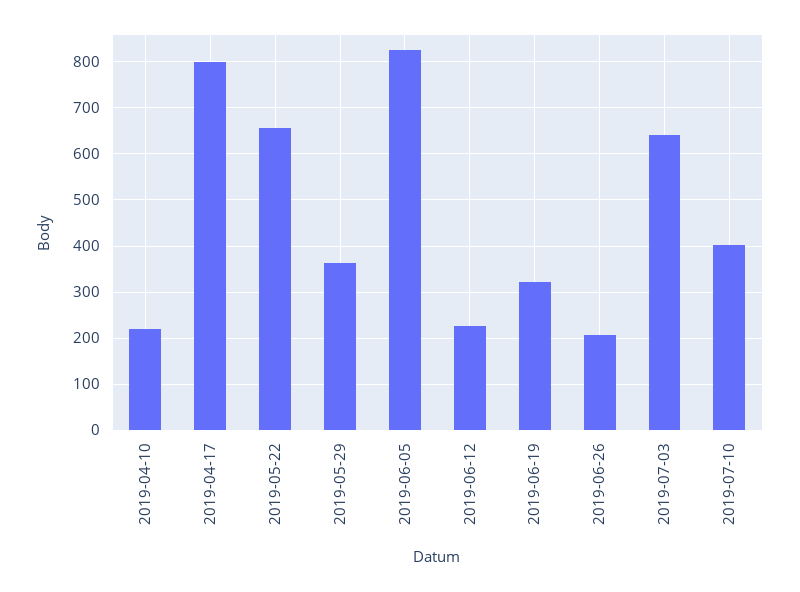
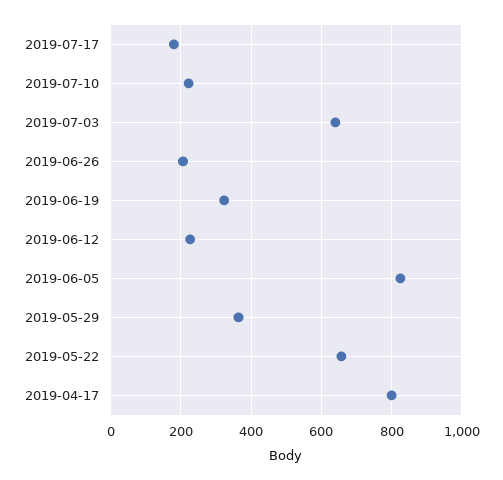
2019-04-10: 220 -> none
2019-07-10: 400 -> 220
2019-07-17: none -> 180

